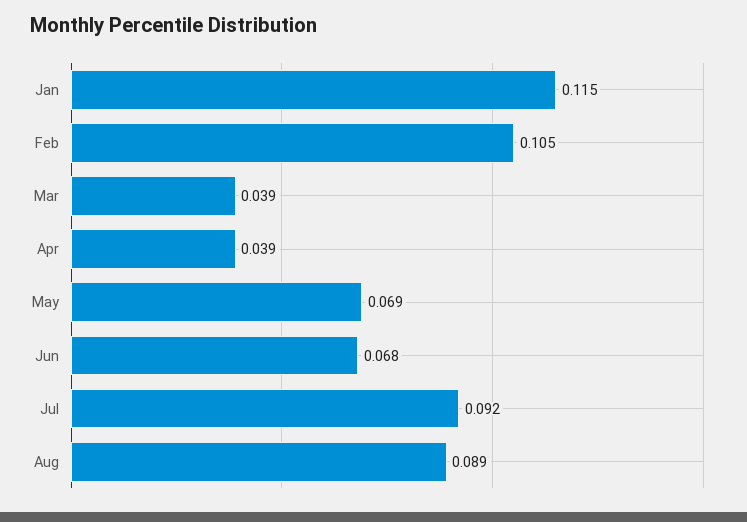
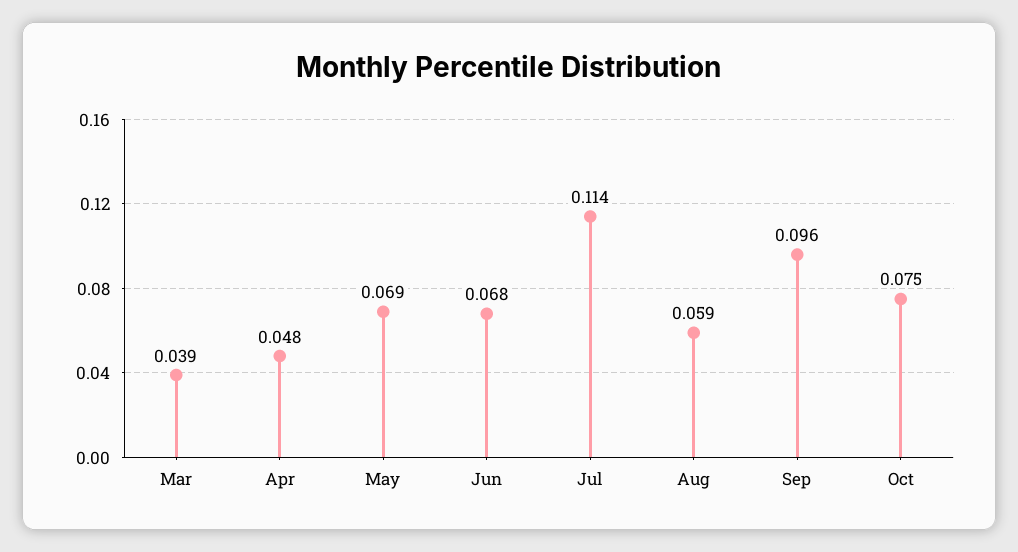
Jan: 0.115 -> none
Feb: 0.105 -> none
Apr: 0.039 -> 0.048
Jul: 0.092 -> 0.114
Aug: 0.089 -> 0.059
Sep: none -> 0.096
Oct: none -> 0.075

